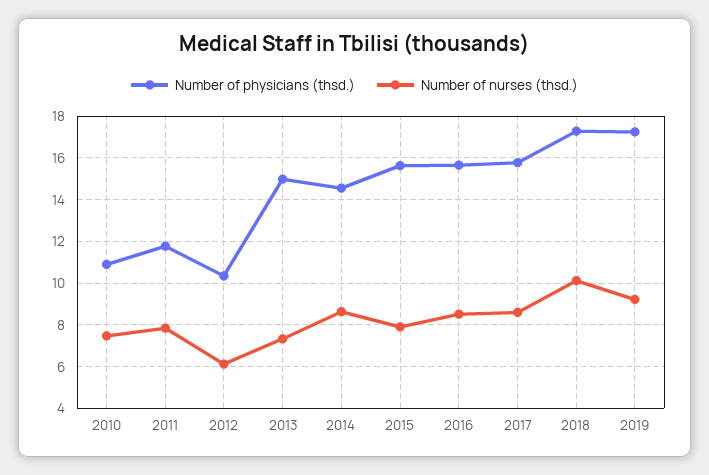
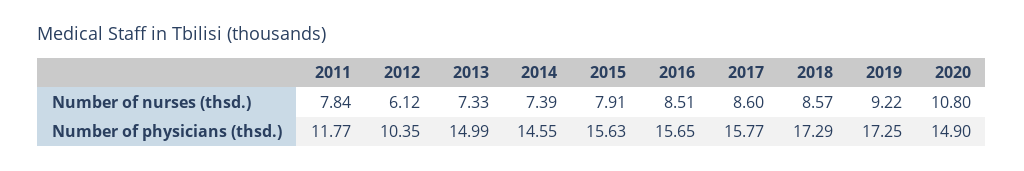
Number of physicians (thsd.), 2010: 11 -> none
Number of nurses (thsd.), 2010: 7.5 -> none
Number of nurses (thsd.), 2014: 8.5 -> 7.39
Number of nurses (thsd.), 2018: 10 -> 8.57
Number of nurses (thsd.), 2020: none -> 10.8
Number of physicians (thsd.), 2020: none -> 14.9

